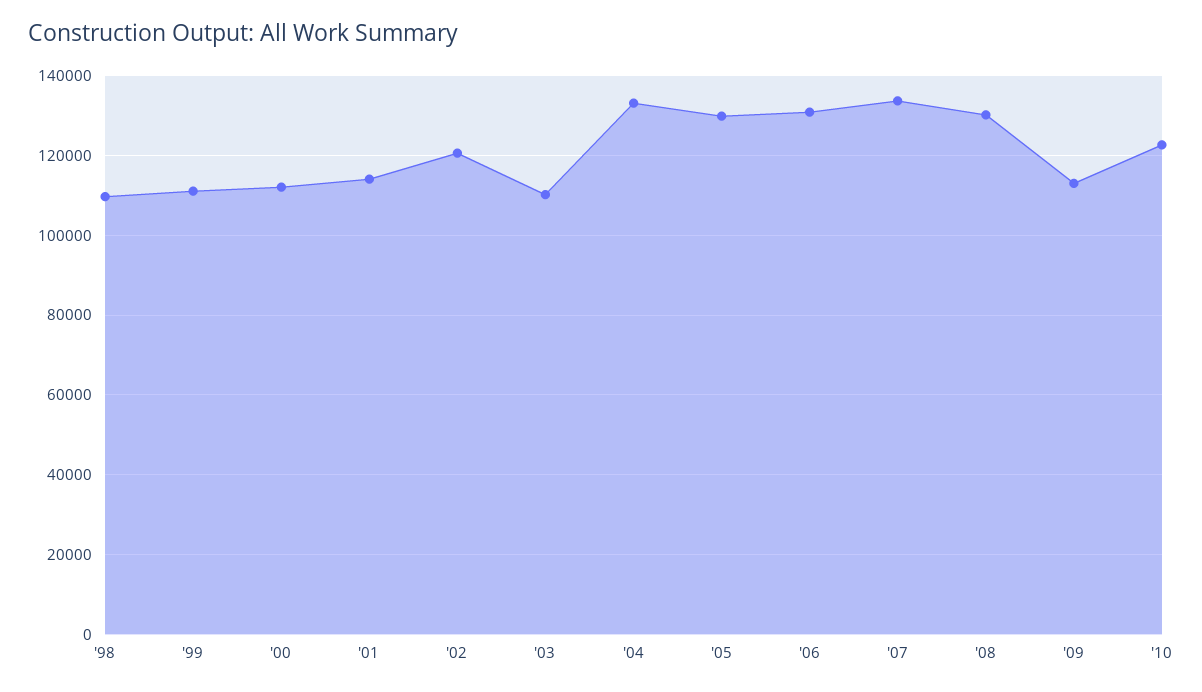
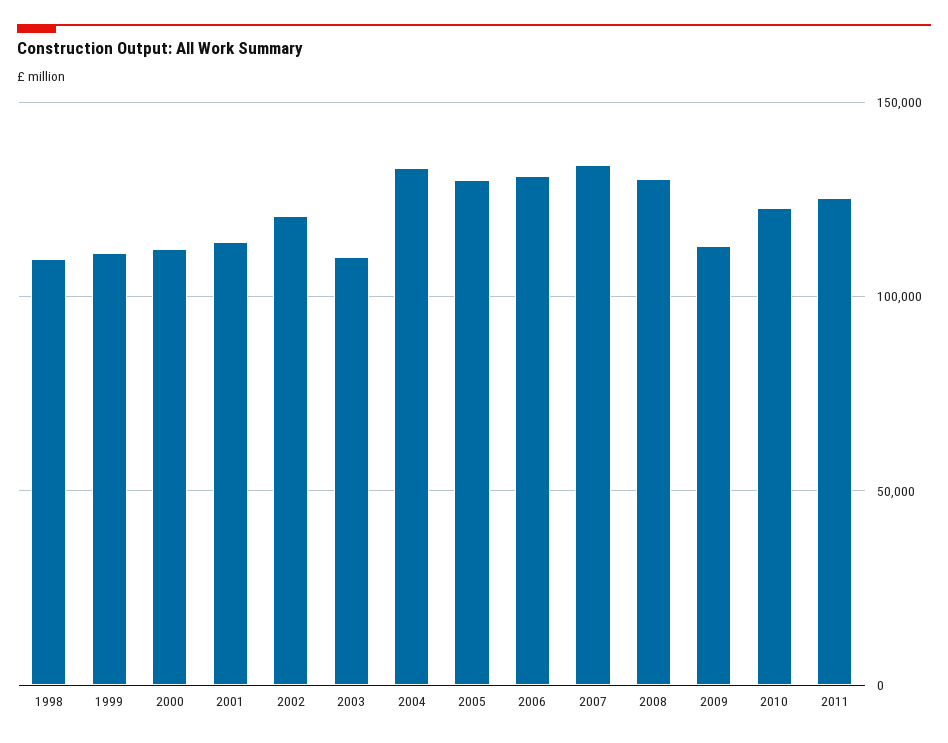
2011: none -> 125000

